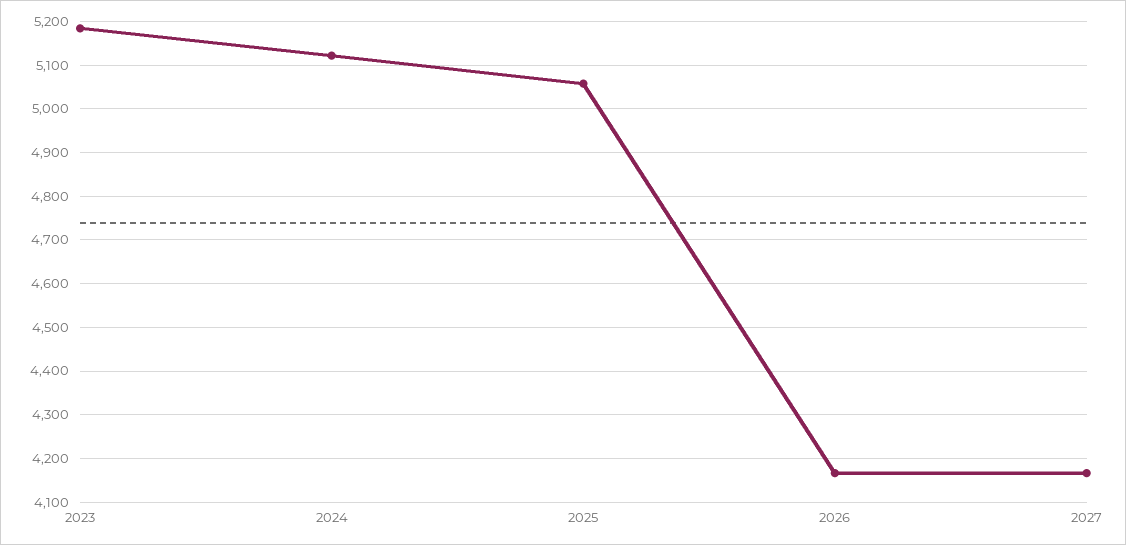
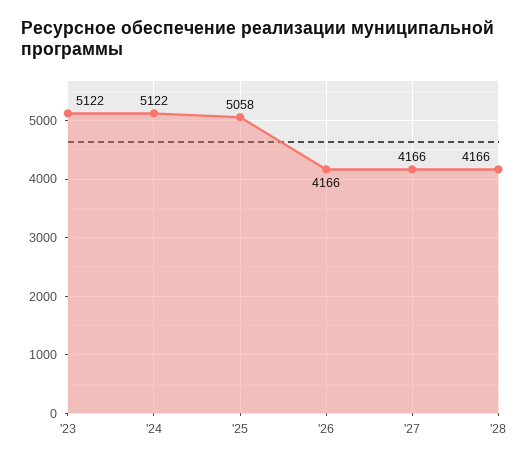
2023: 5180 -> 5122
'28: none -> 4166

